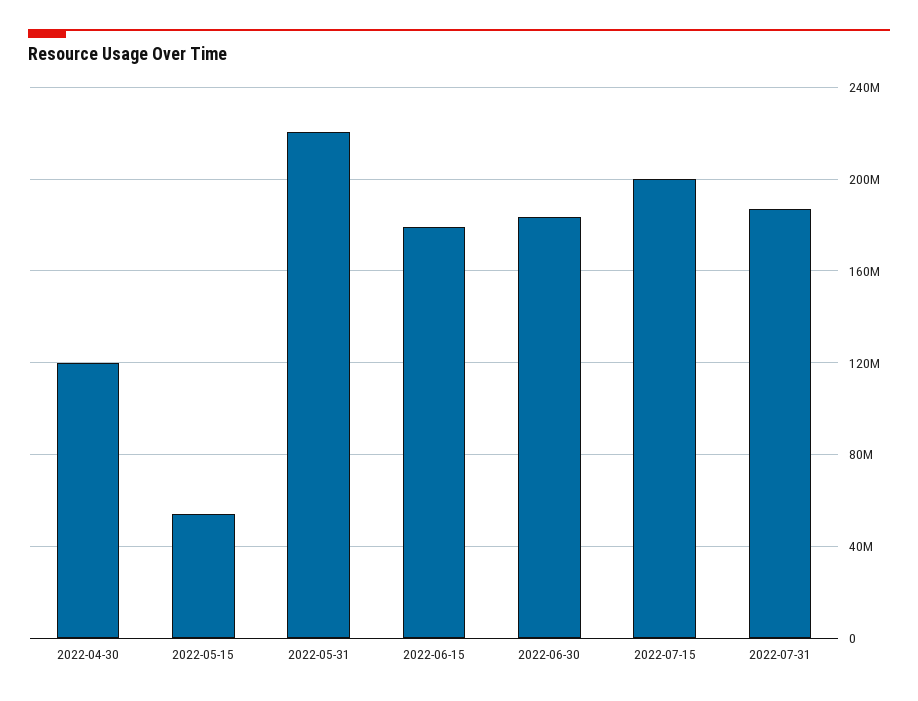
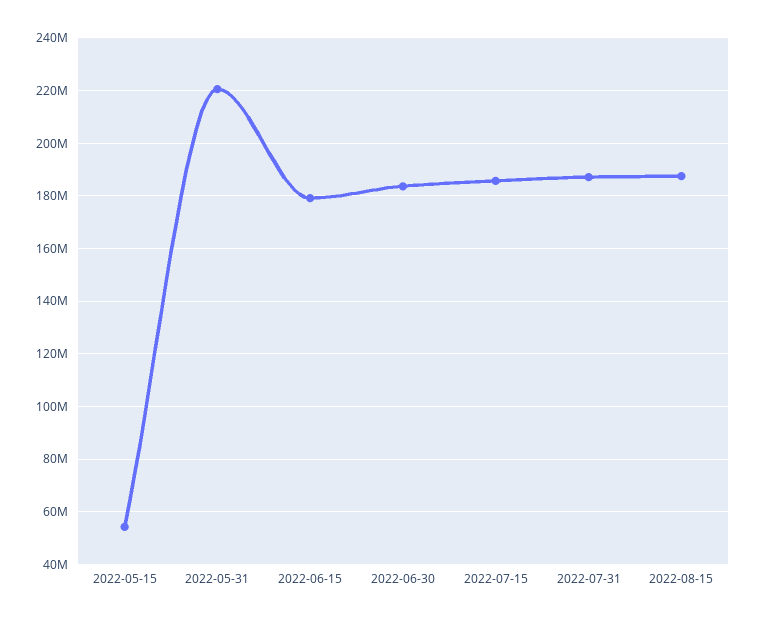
2022-04-30: 120000000 -> none
2022-07-15: 200000000 -> 185000000
2022-08-15: none -> 187500000

